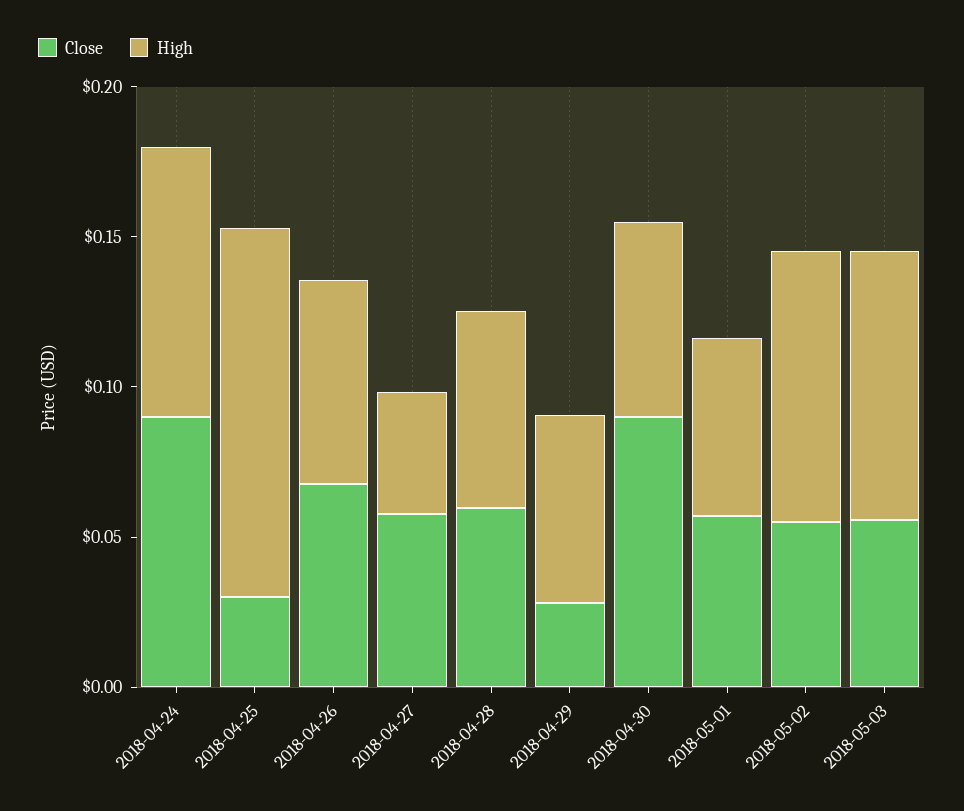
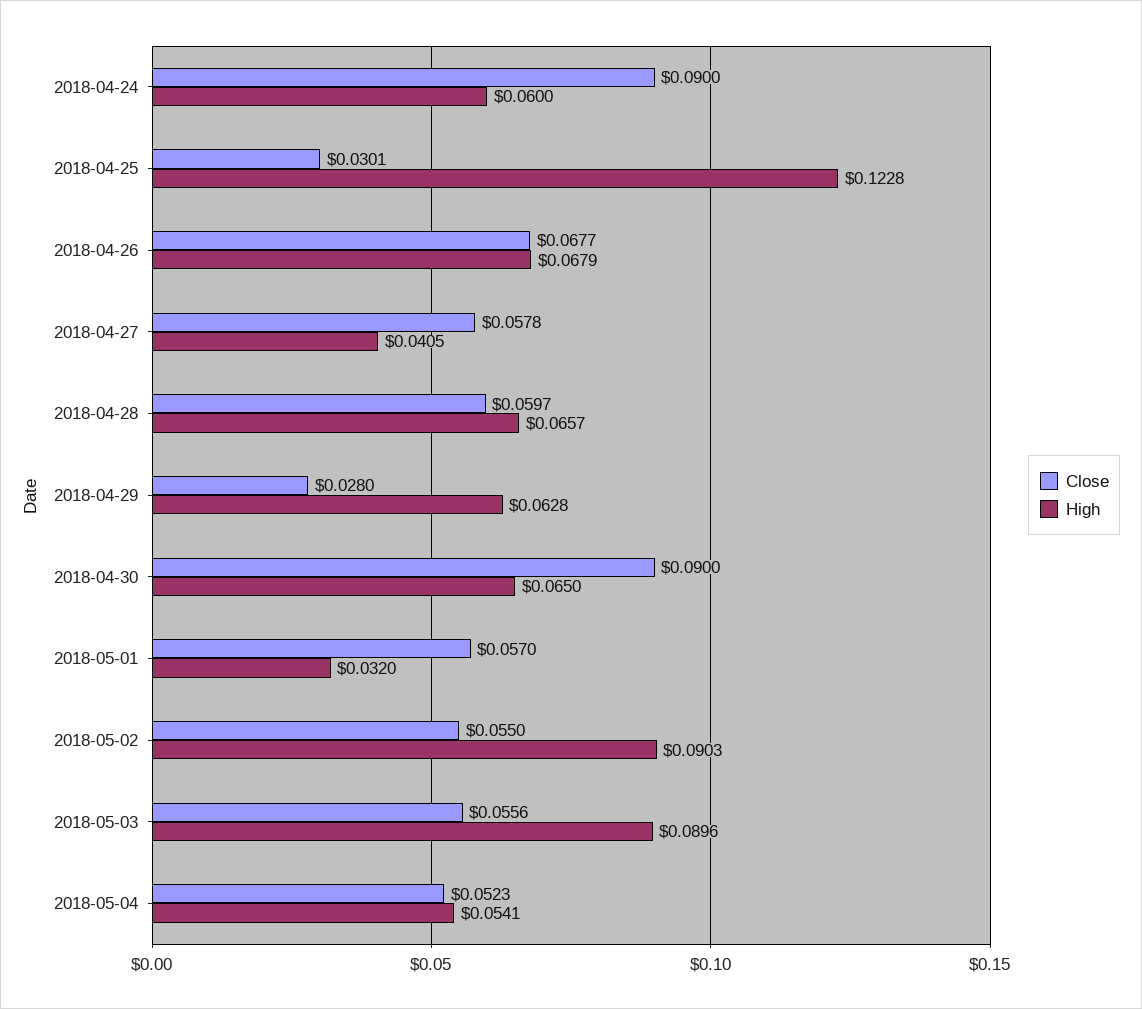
High, 2018-04-24: 0.09 -> 0.06
High, 2018-05-01: 0.06 -> 0.032
Close, 2018-05-04: none -> 0.0523
High, 2018-05-04: none -> 0.0541

